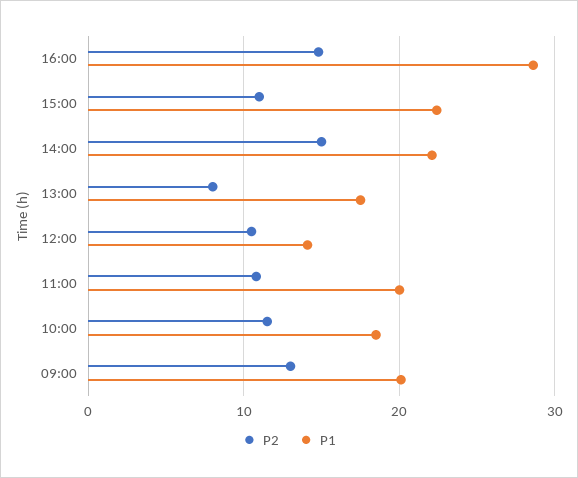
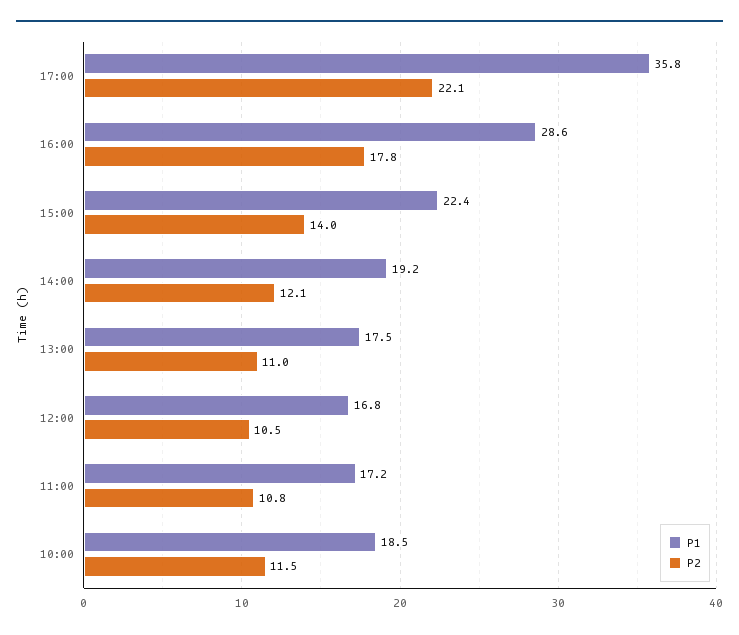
P2, 16:00: 15 -> 17.8
P2, 15:00: 11 -> 14
P2, 14:00: 15 -> 12.1
P1, 14:00: 22 -> 19.2
P2, 13:00: 8 -> 11
P1, 12:00: 14 -> 16.8
P1, 11:00: 20 -> 17.2
P2, 09:00: 13 -> none
P1, 09:00: 20 -> none
P1, 17:00: none -> 35.8
P2, 17:00: none -> 22.1

